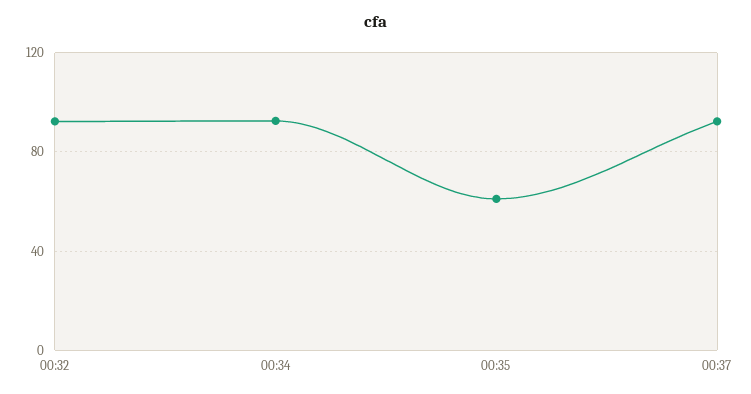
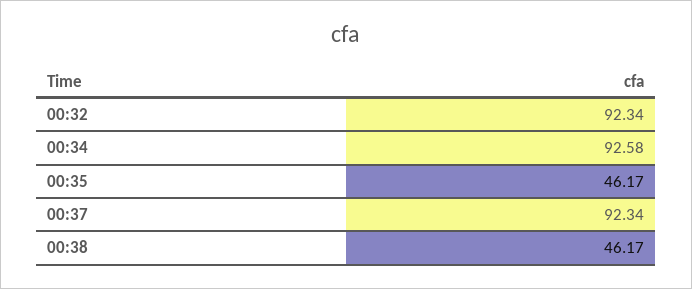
00:35: 60 -> 46.17
00:38: none -> 46.17

